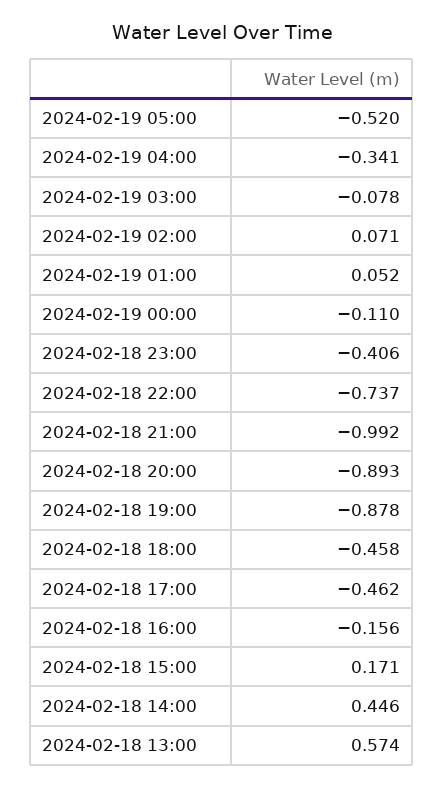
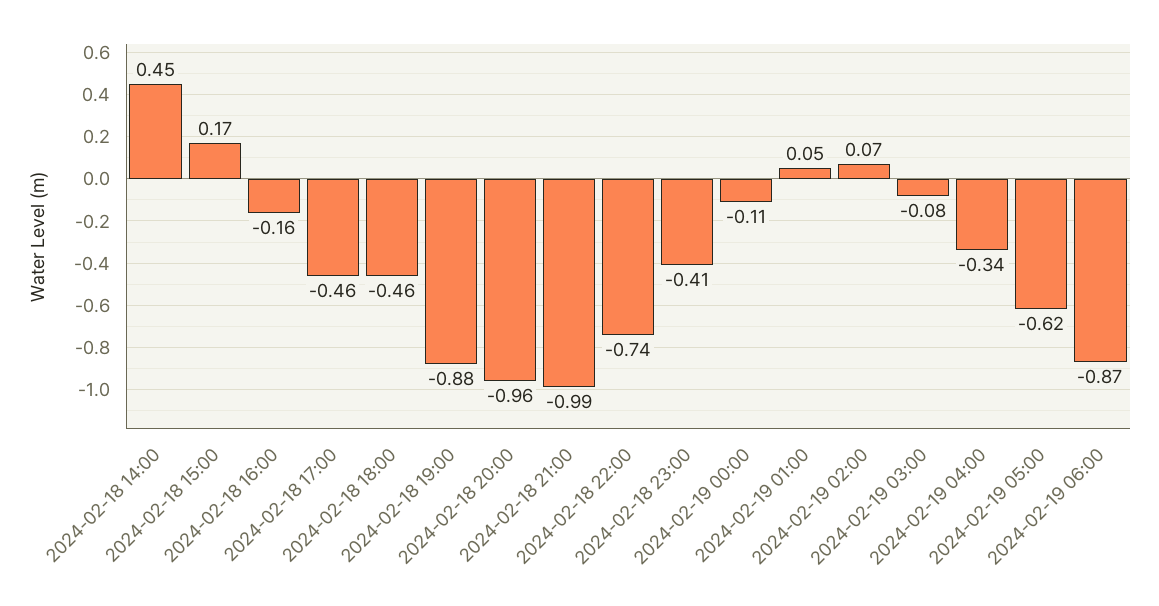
2024-02-19 05:00: -0.52 -> -0.62
2024-02-18 20:00: -0.893 -> -0.96
2024-02-18 13:00: 0.574 -> none
2024-02-19 06:00: none -> -0.87

